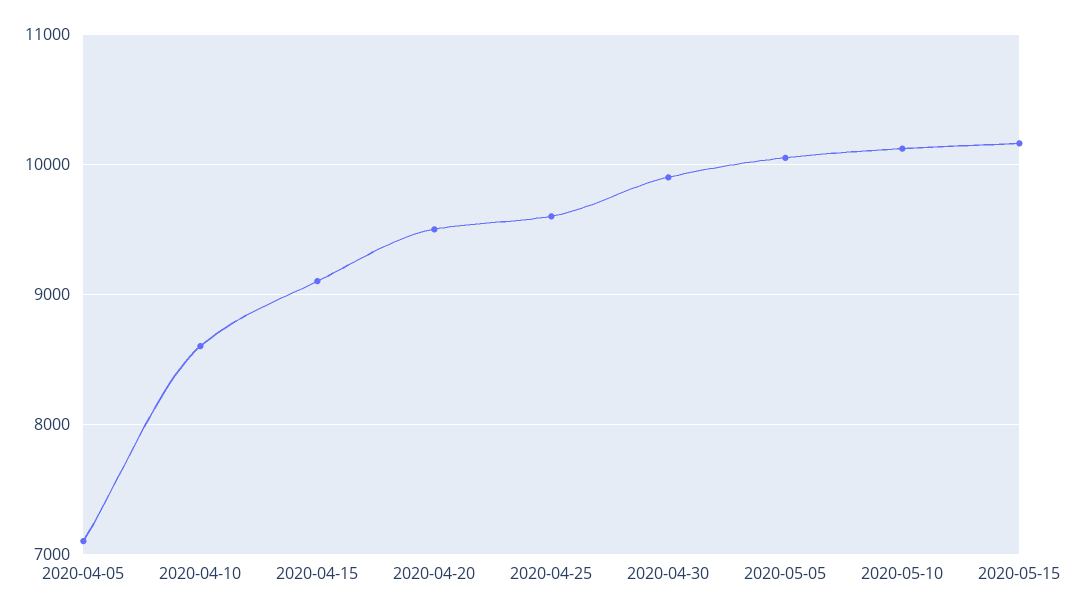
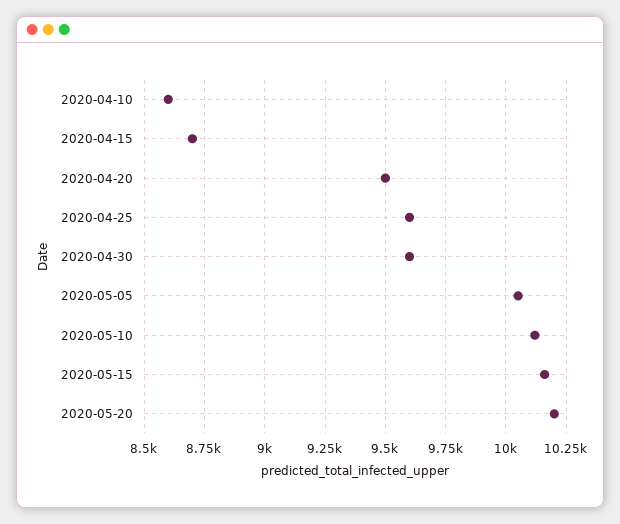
2020-04-05: 7100 -> none
2020-04-15: 9100 -> 8700
2020-04-30: 9900 -> 9600
2020-05-20: none -> 10200

